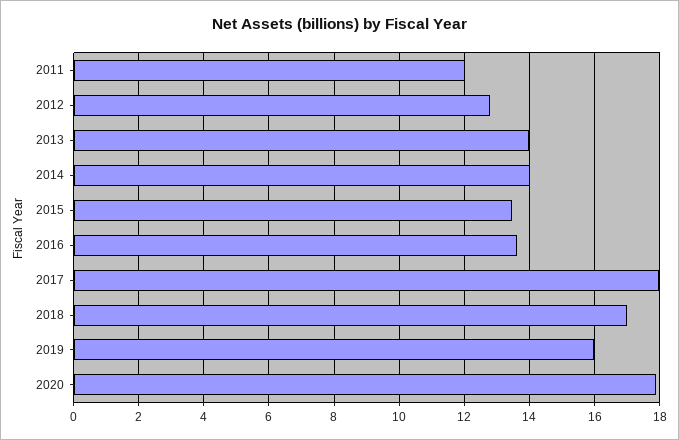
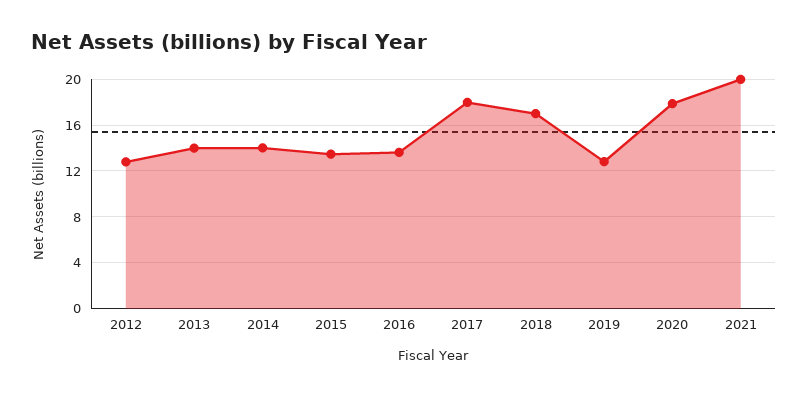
2011: 12 -> none
2019: 16 -> 13
2021: none -> 20

